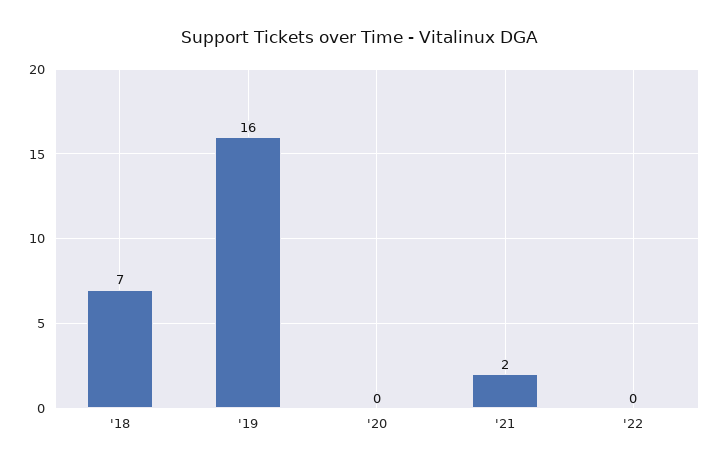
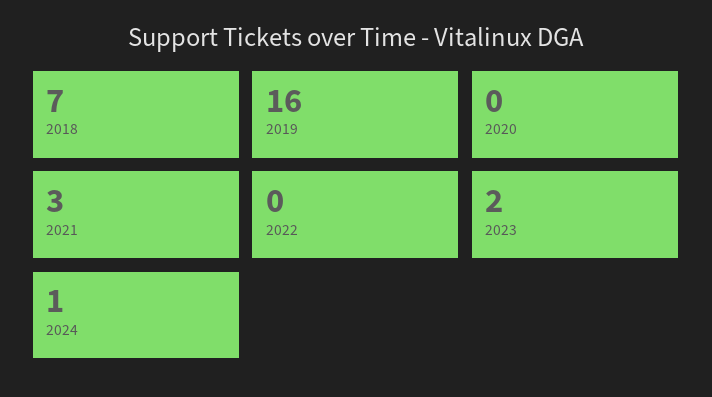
'21: 2 -> 3
2023: none -> 2
2024: none -> 1

